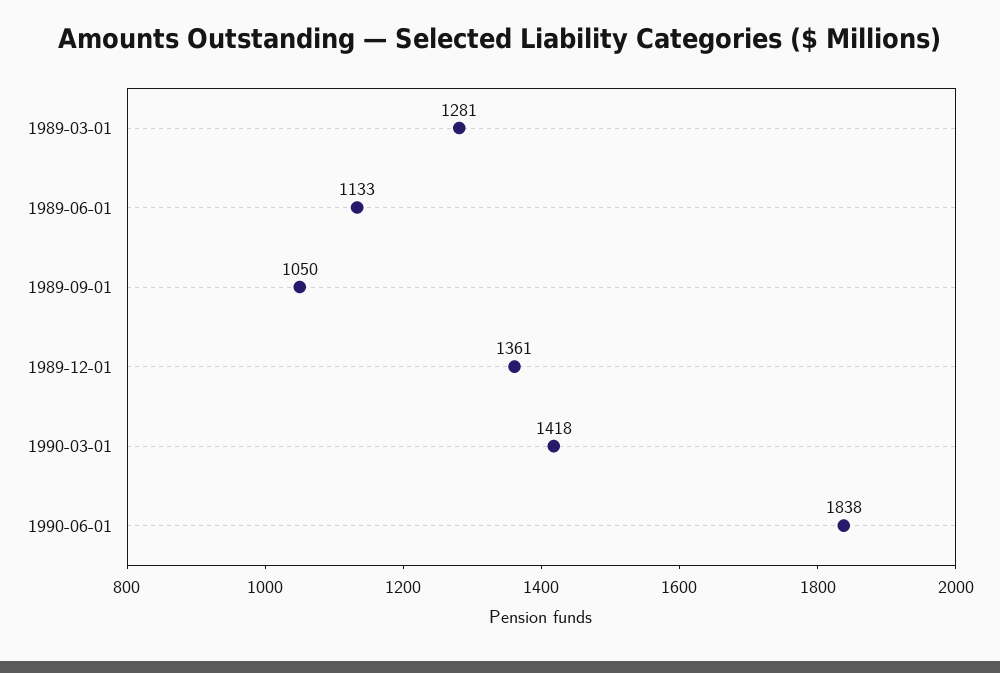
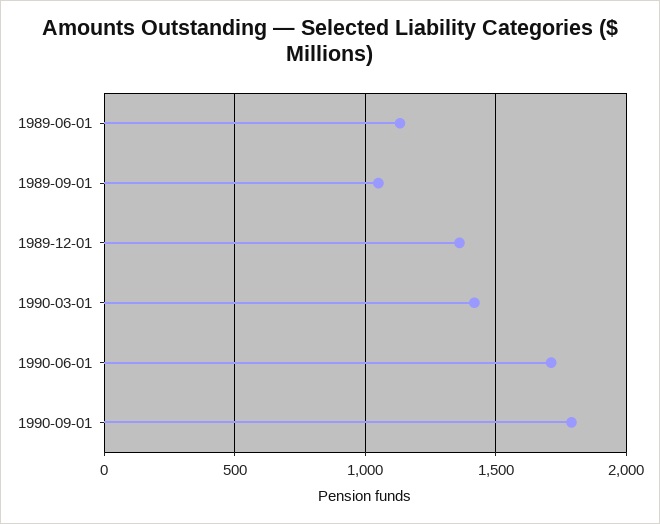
1989-03-01: 1281 -> none
1990-06-01: 1838 -> 1700
1990-09-01: none -> 1800

